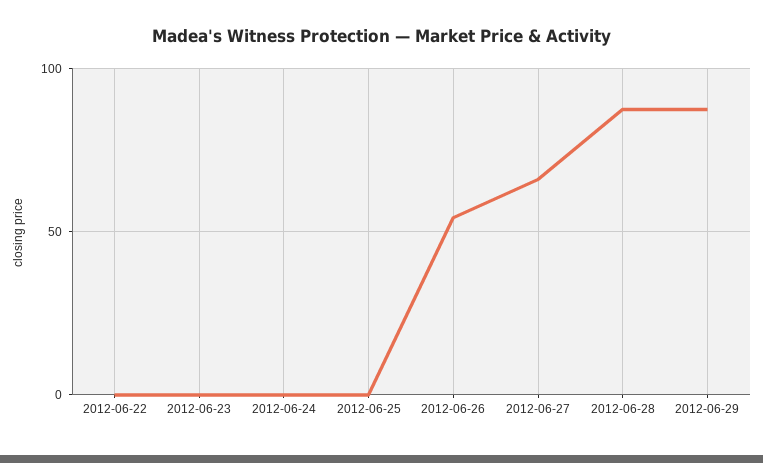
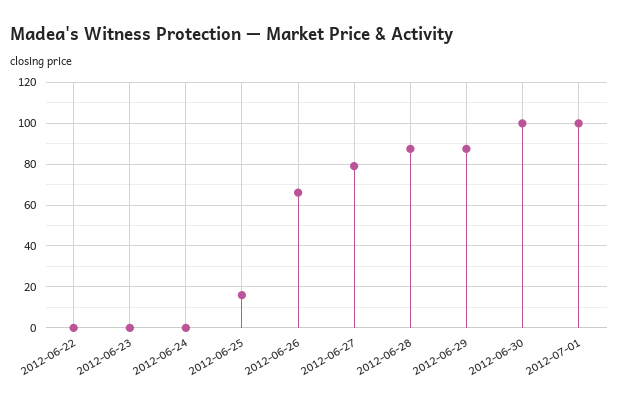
2012-06-25: 0 -> 15
2012-06-26: 55 -> 65
2012-06-27: 65 -> 80
2012-06-30: none -> 100
2012-07-01: none -> 100

